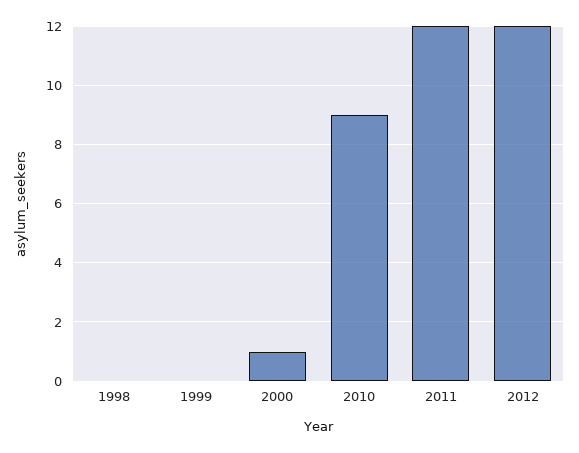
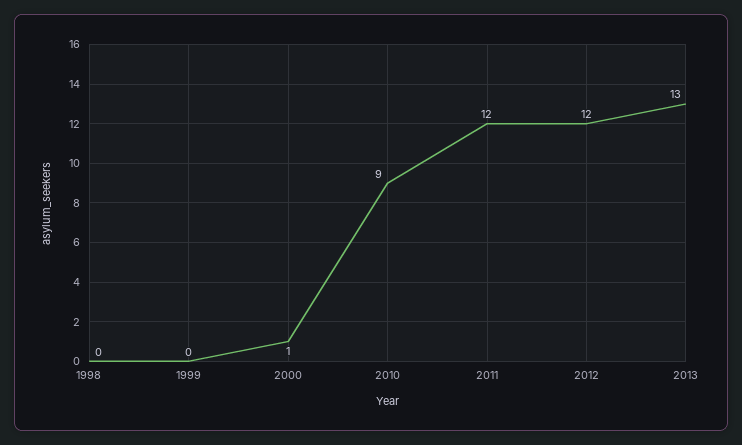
2013: none -> 13

